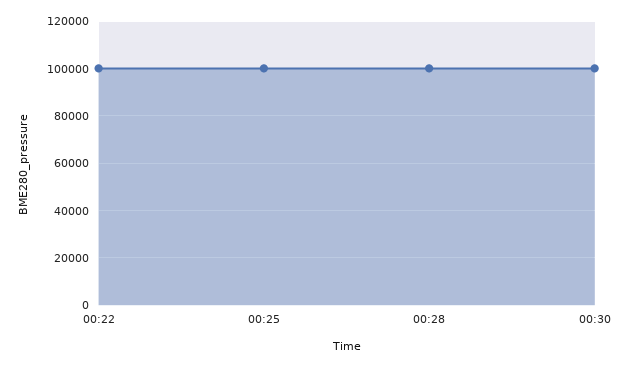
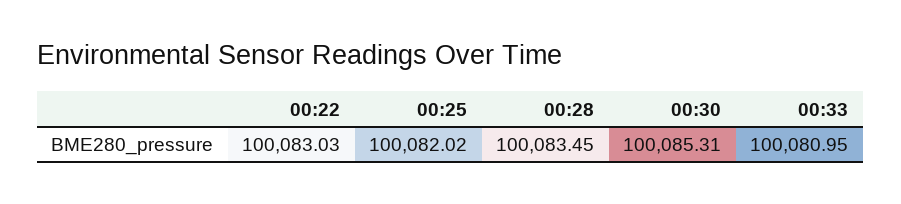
00:33: none -> 100080.95

